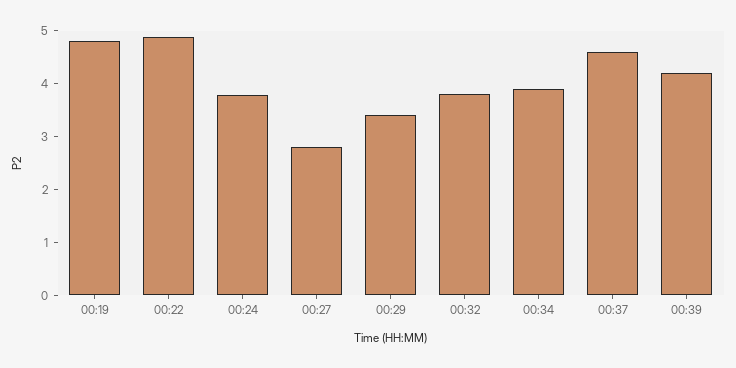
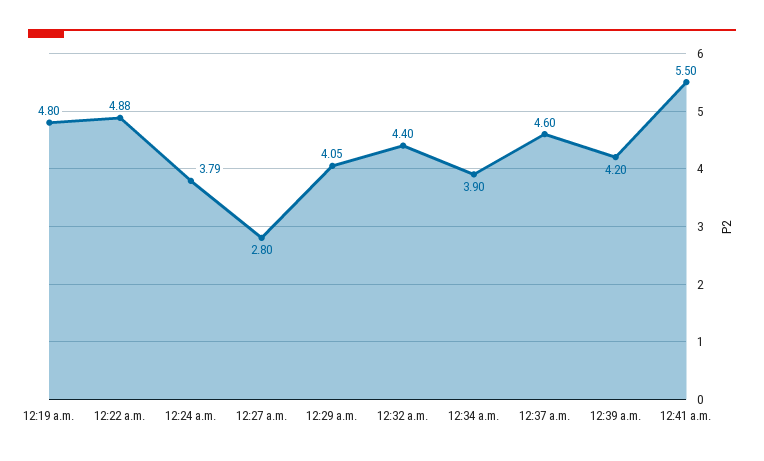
00:29: 3.4 -> 4.05
00:32: 3.8 -> 4.4
12:41 a.m.: none -> 5.5

